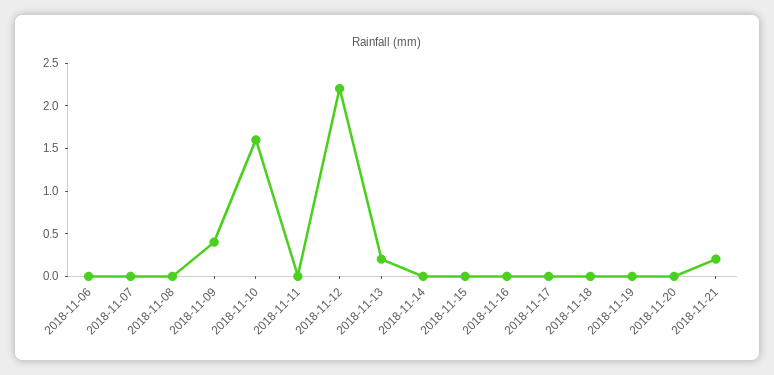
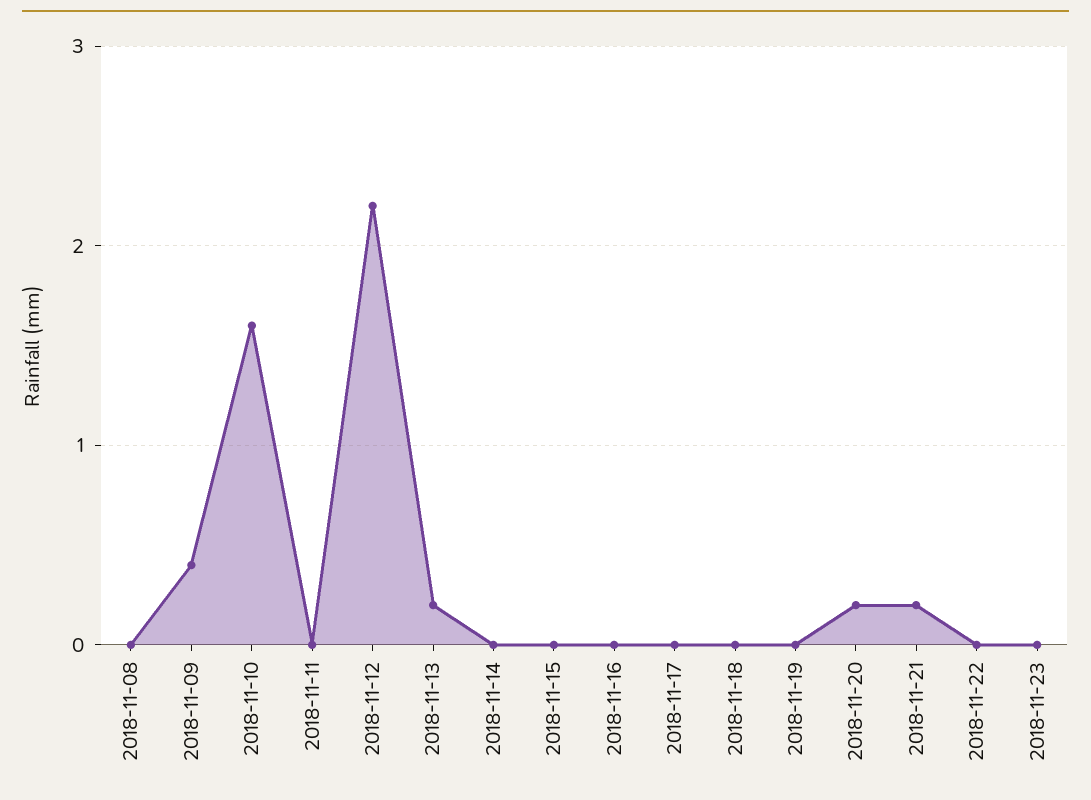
2018-11-06: 0 -> none
2018-11-07: 0 -> none
2018-11-20: 0 -> 0.2
2018-11-22: none -> 0
2018-11-23: none -> 0

